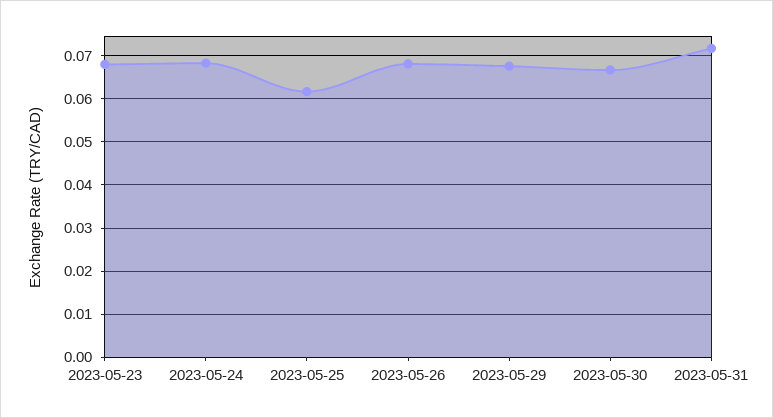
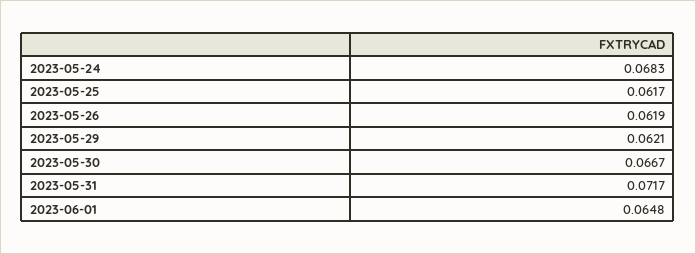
2023-05-23: 0.068 -> none
2023-05-26: 0.068 -> 0.0619
2023-05-29: 0.068 -> 0.0621
2023-06-01: none -> 0.0648

